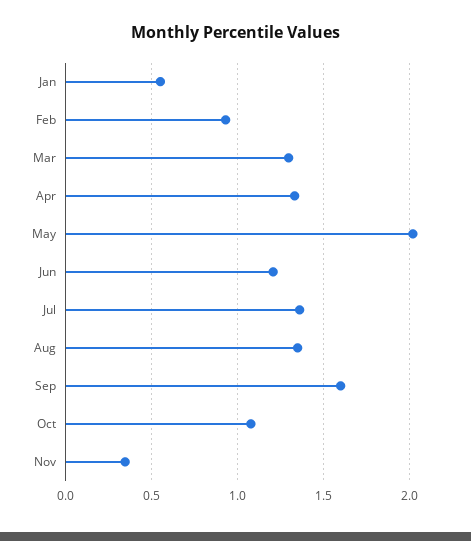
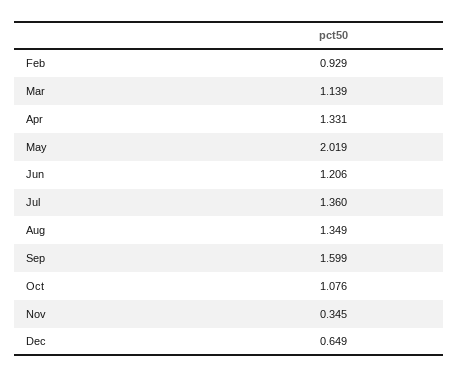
Jan: 0.55 -> none
Mar: 1.3 -> 1.139
Dec: none -> 0.649

